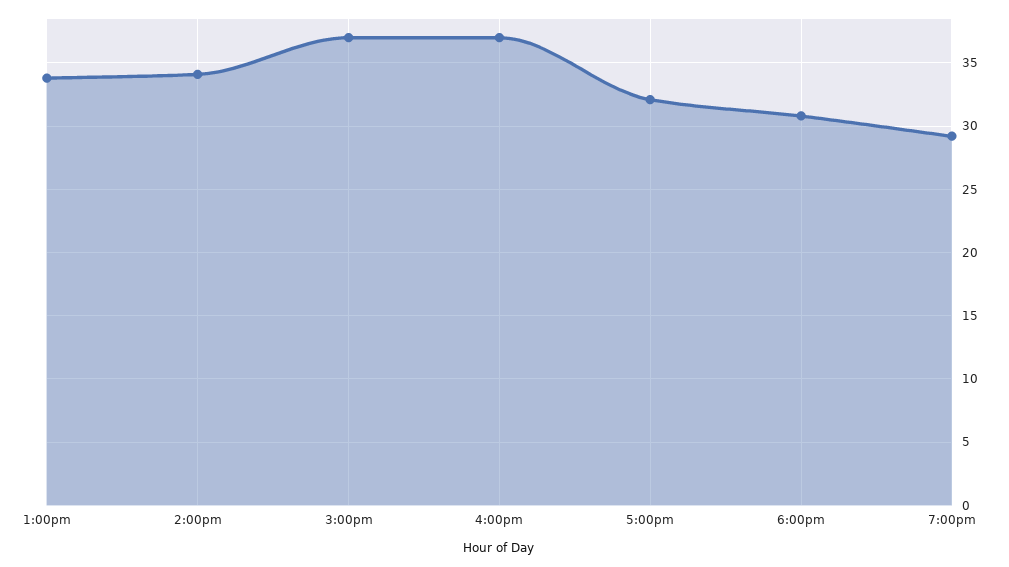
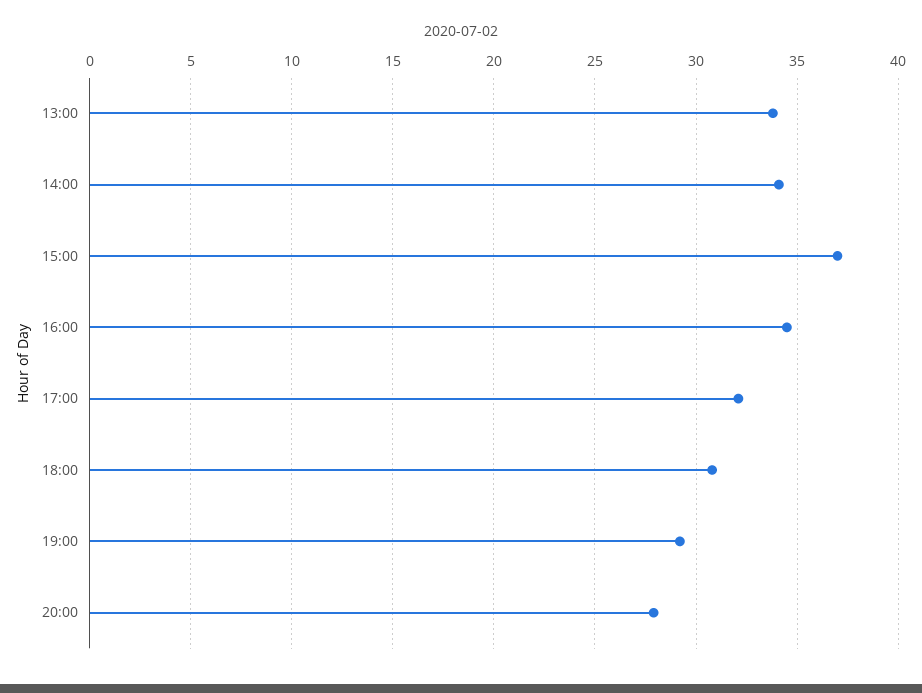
4:00pm: 37 -> 34.5
20:00: none -> 28

